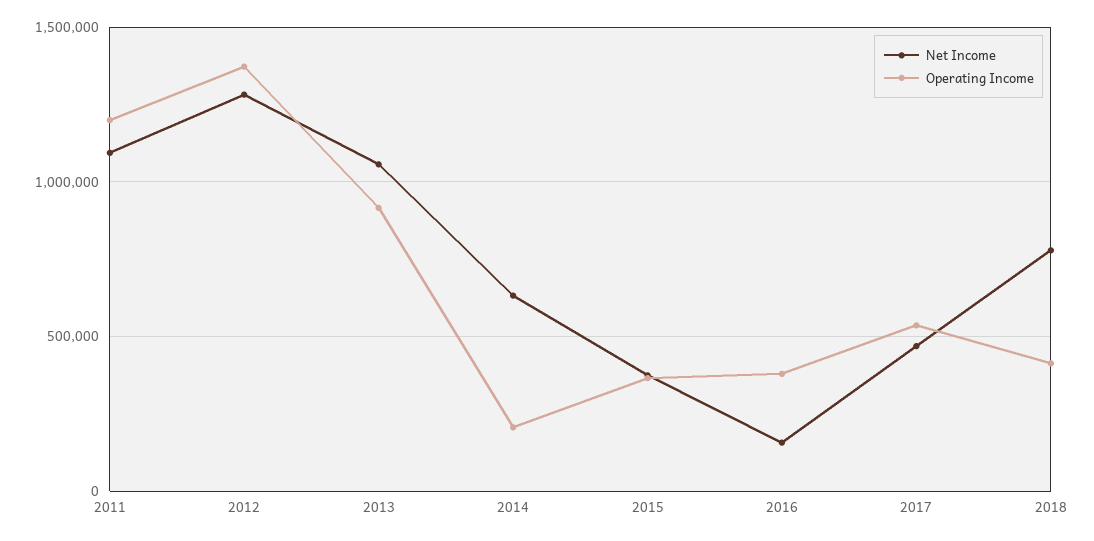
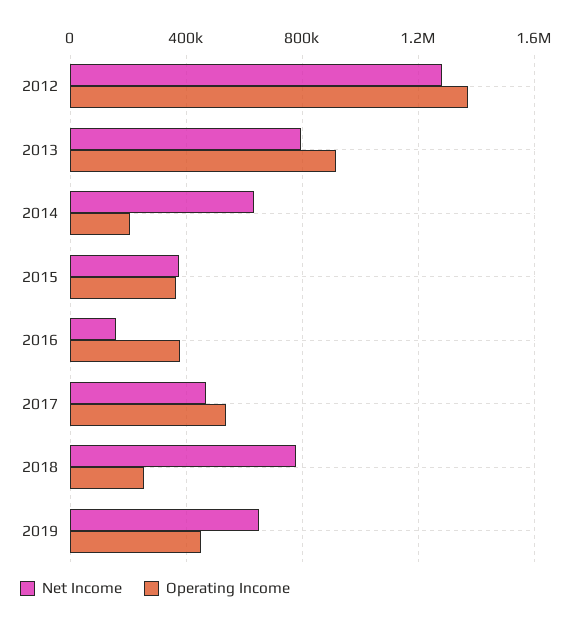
Net Income, 2011: 1100000 -> none
Operating Income, 2011: 1200000 -> none
Net Income, 2013: 1050000 -> 800000
Operating Income, 2018: 400000 -> 250000
Net Income, 2019: none -> 650000
Operating Income, 2019: none -> 450000

